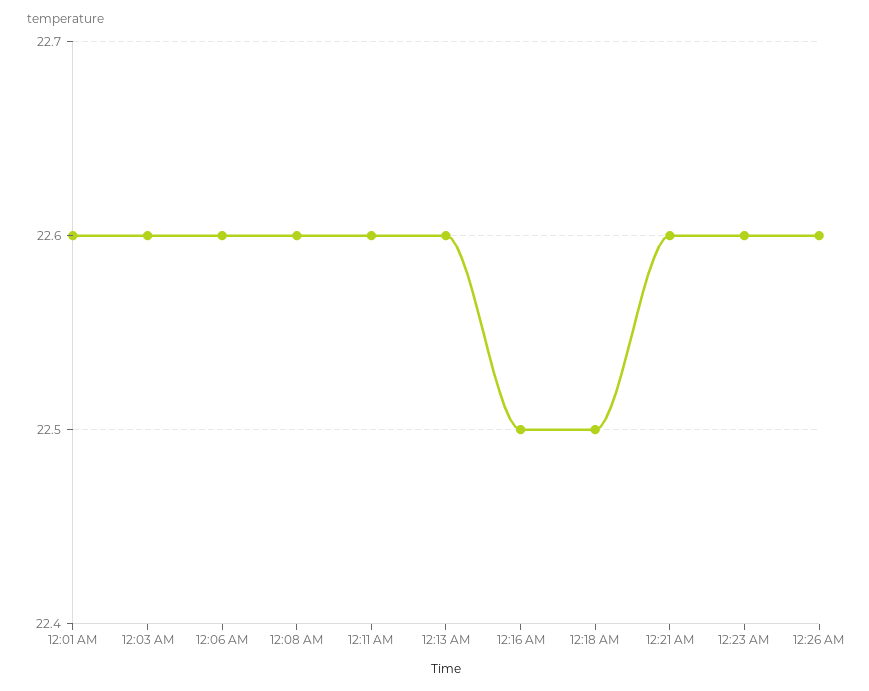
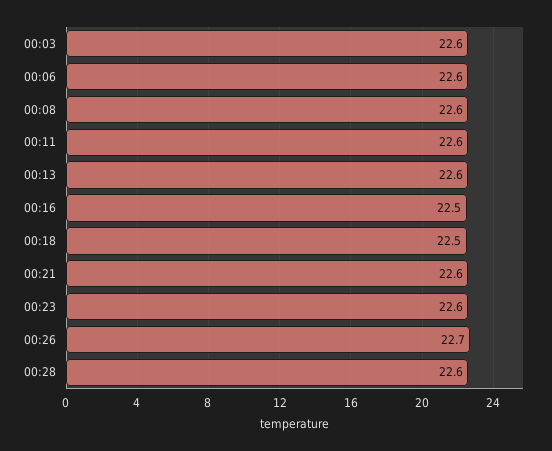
12:01 AM: 22.6 -> none
12:26 AM: 22.6 -> 22.7
00:28: none -> 22.6

